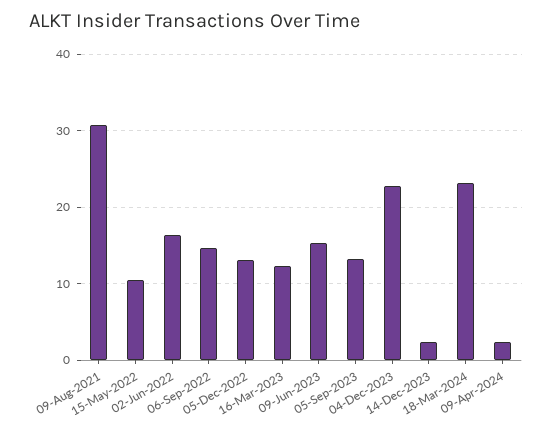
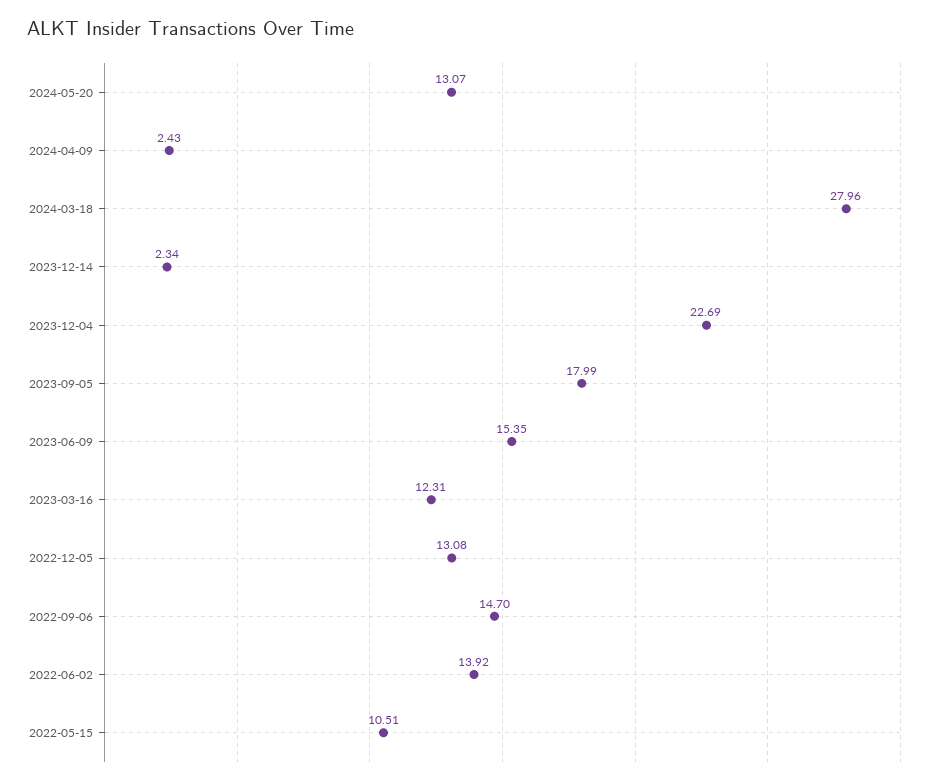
09-Aug-2021: 31 -> none
02-Jun-2022: 16 -> 13.92
05-Sep-2023: 13 -> 17.99
18-Mar-2024: 23 -> 27.96
2024-05-20: none -> 13.07

